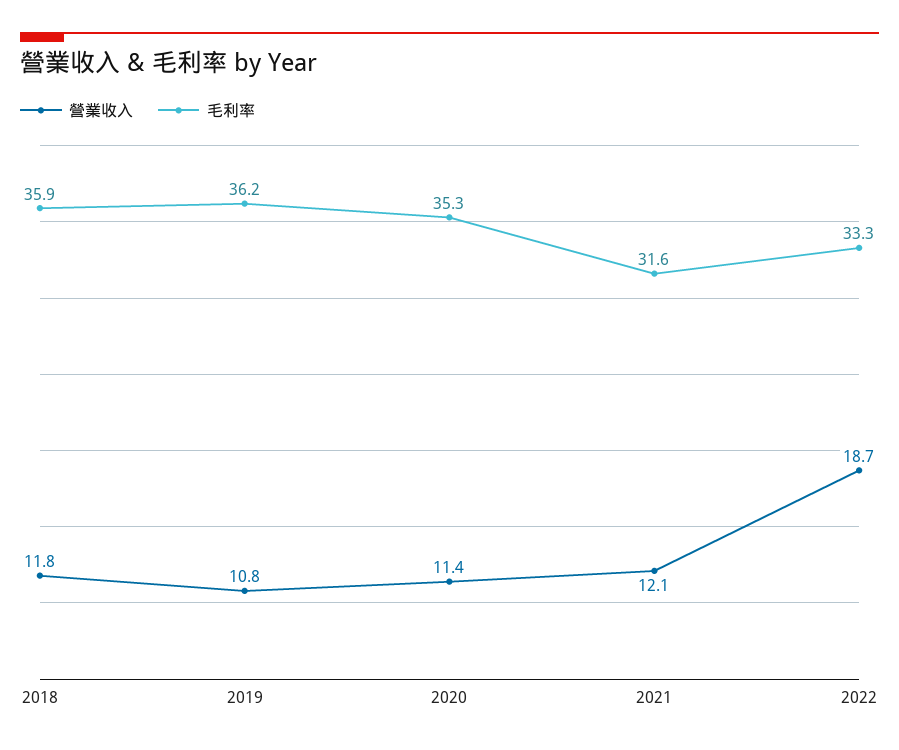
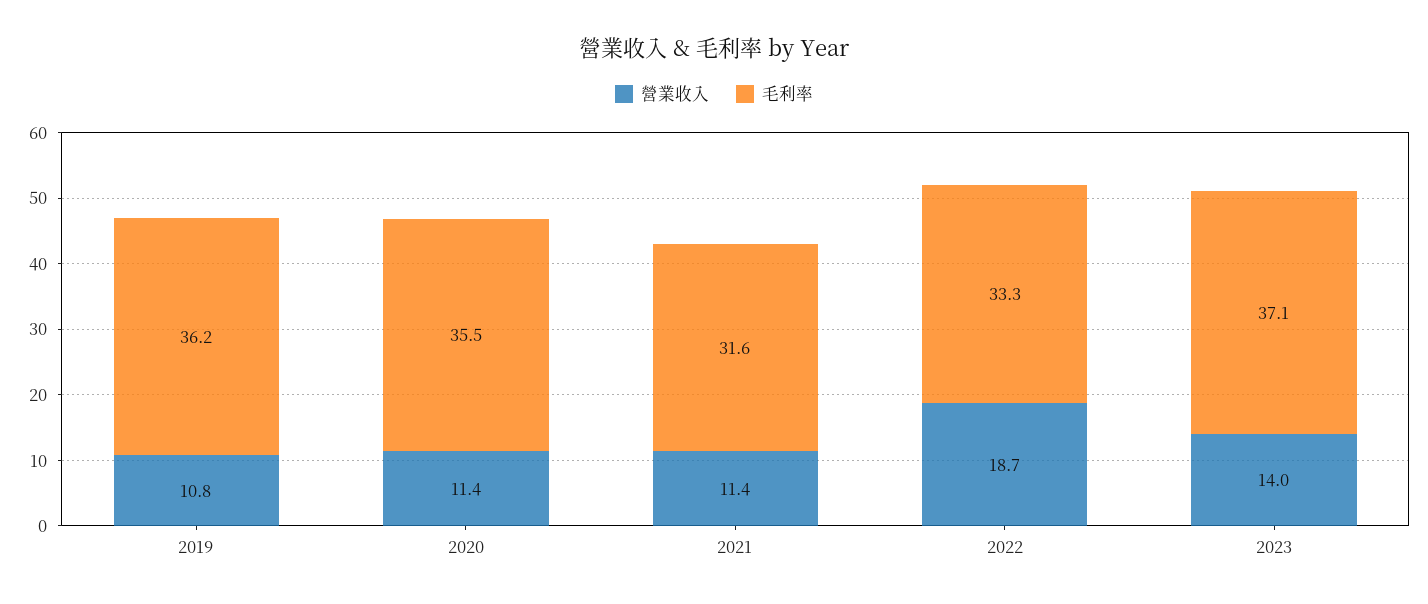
營業收入, 2018: 11.8 -> none
毛利率, 2018: 35.9 -> none
毛利率, 2020: 35.3 -> 35.5
營業收入, 2021: 12.1 -> 11.4
營業收入, 2023: none -> 14
毛利率, 2023: none -> 37.1

